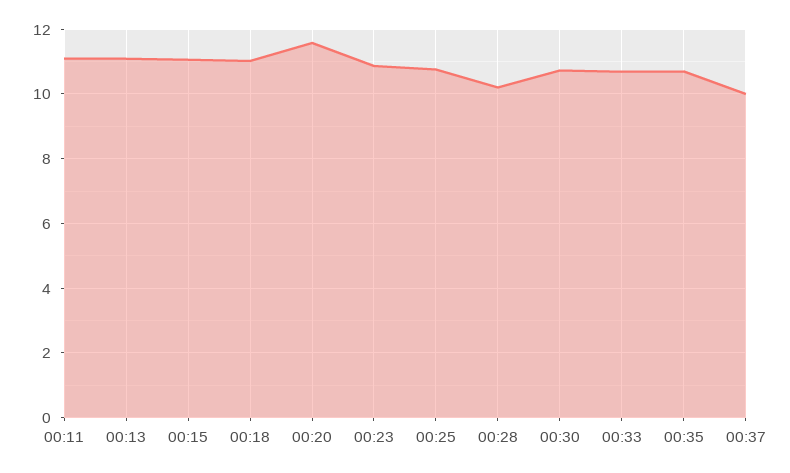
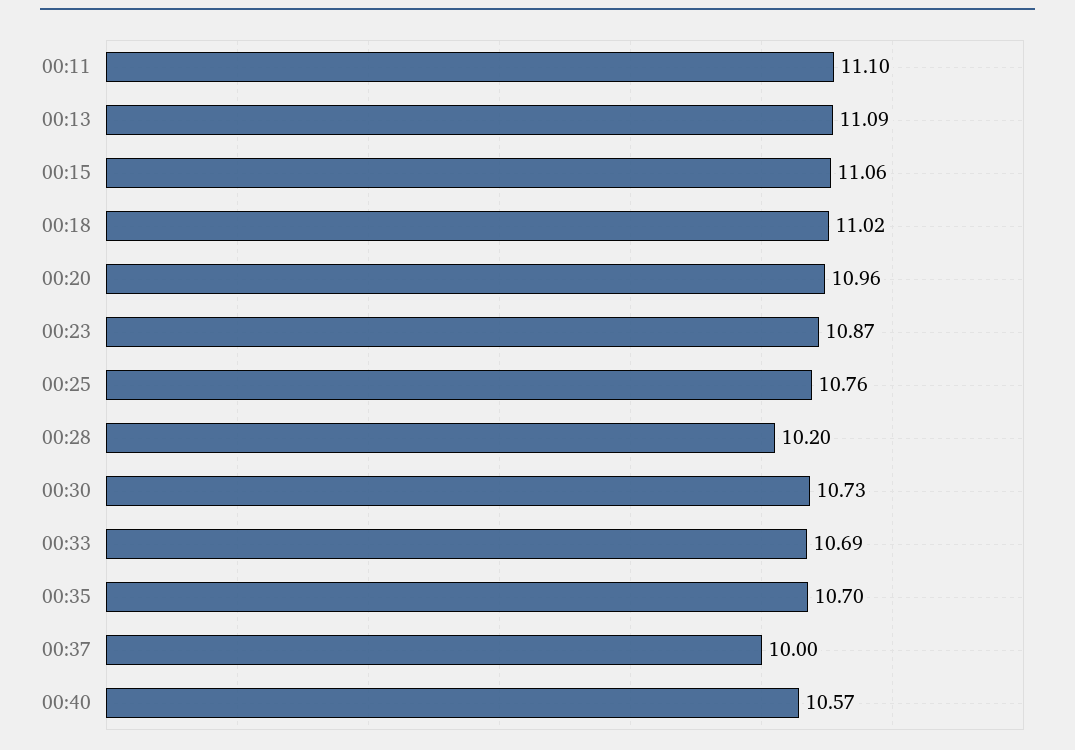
00:20: 11.6 -> 10.96
00:40: none -> 10.57

